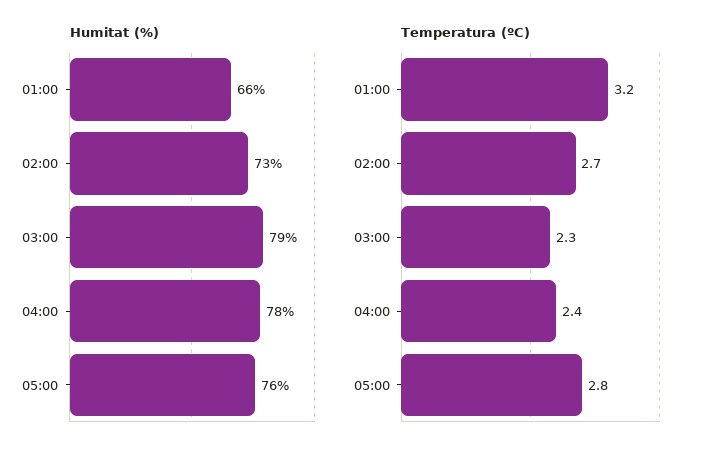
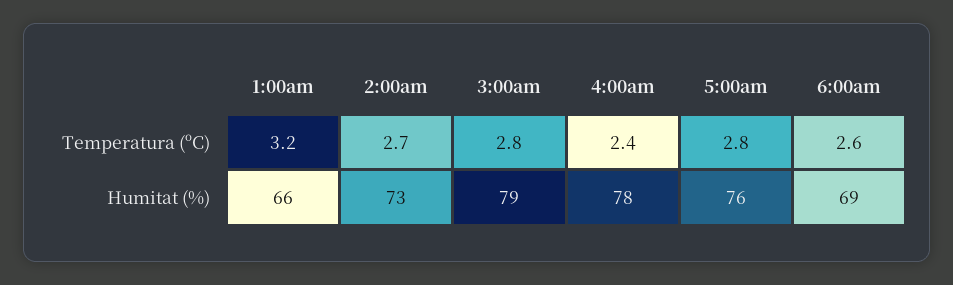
Temperatura (ºC), 03:00: 2.3 -> 2.8
Temperatura (ºC), 6:00am: none -> 2.6
Humitat (%), 6:00am: none -> 69

